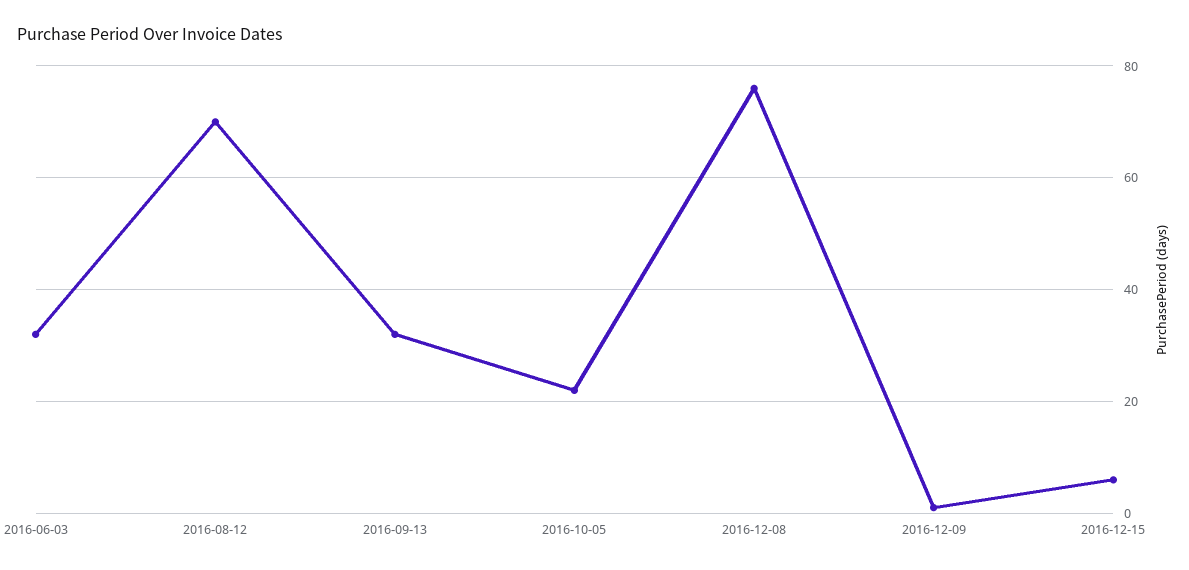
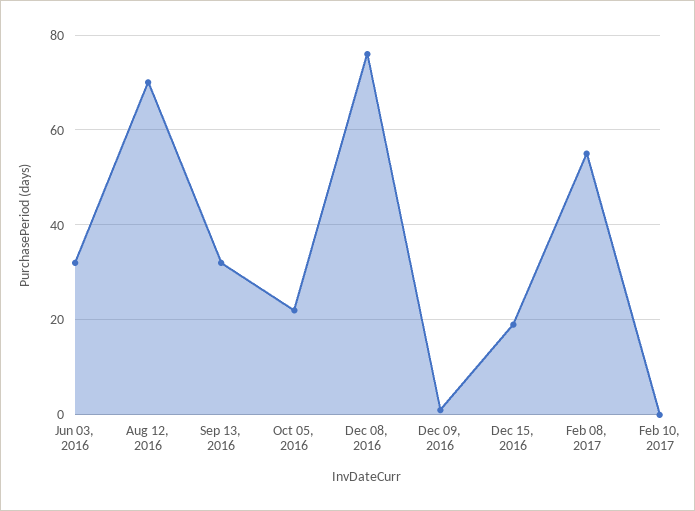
2016-12-15: 5 -> 20
Feb 08, 2017: none -> 55
Feb 10, 2017: none -> 0

